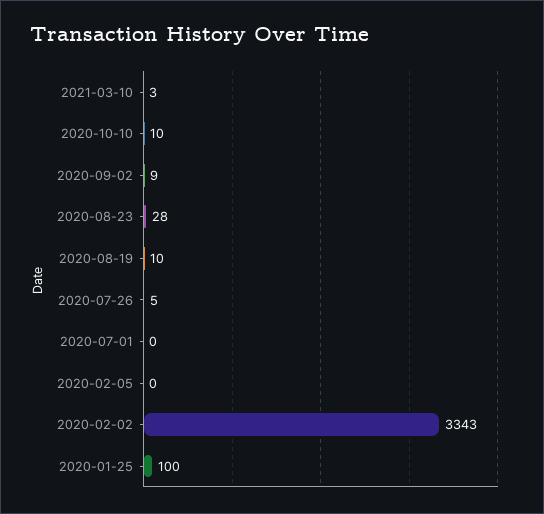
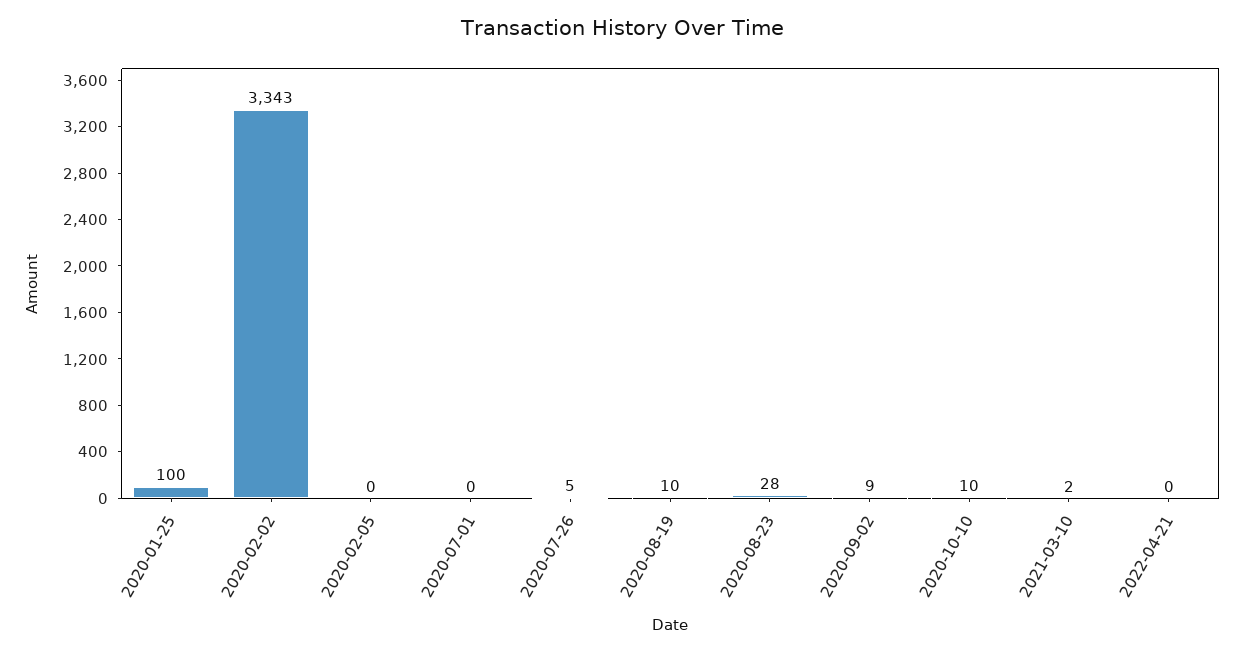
2021-03-10: 3 -> 2
2022-04-21: none -> 0

